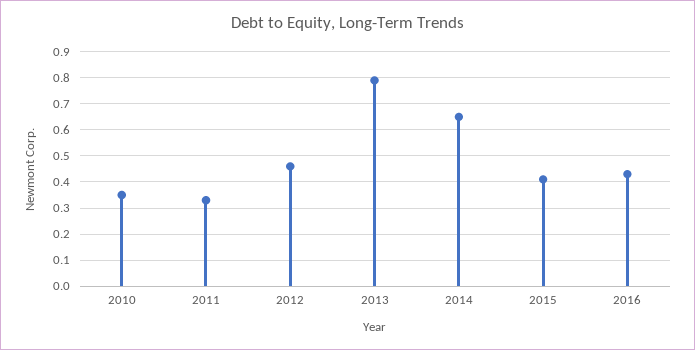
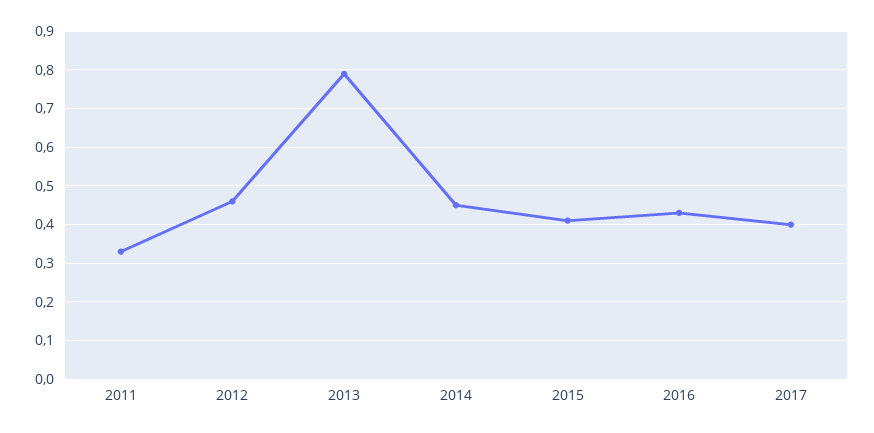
2010: 0.35 -> none
2014: 0.65 -> 0.45
2017: none -> 0.4

